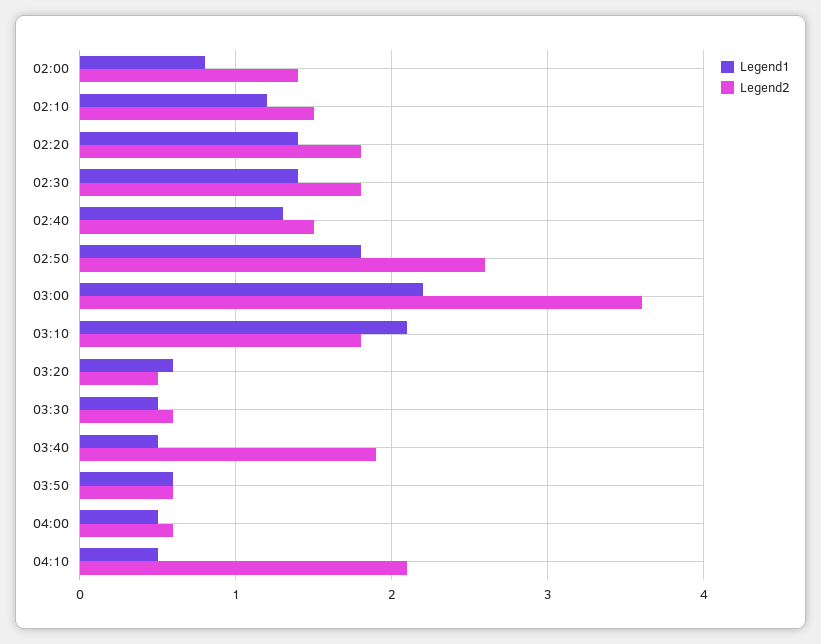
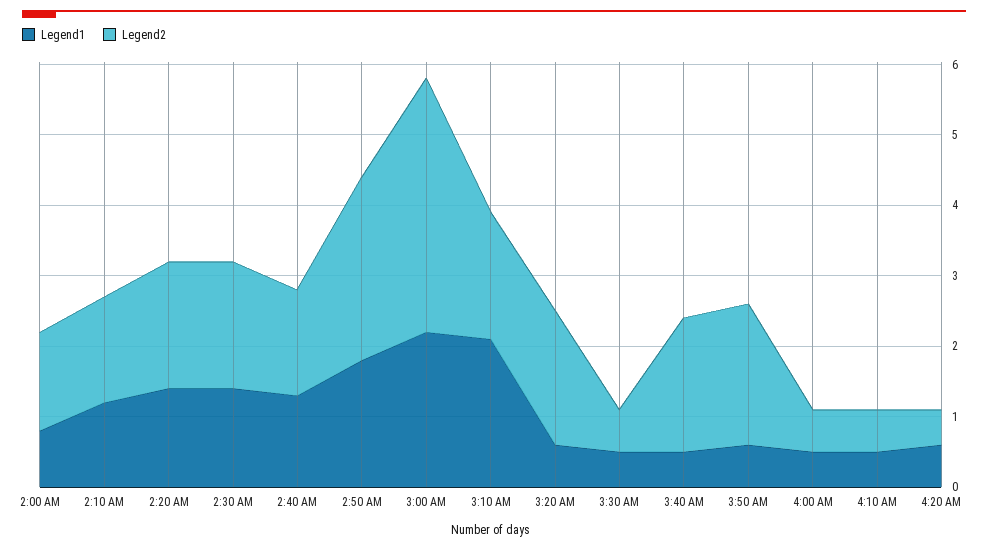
Legend2, 03:20: 0.5 -> 2
Legend2, 03:50: 0.6 -> 2
Legend2, 04:10: 2.1 -> 0.5
Legend1, 4:20 AM: none -> 0.5
Legend2, 4:20 AM: none -> 0.5

